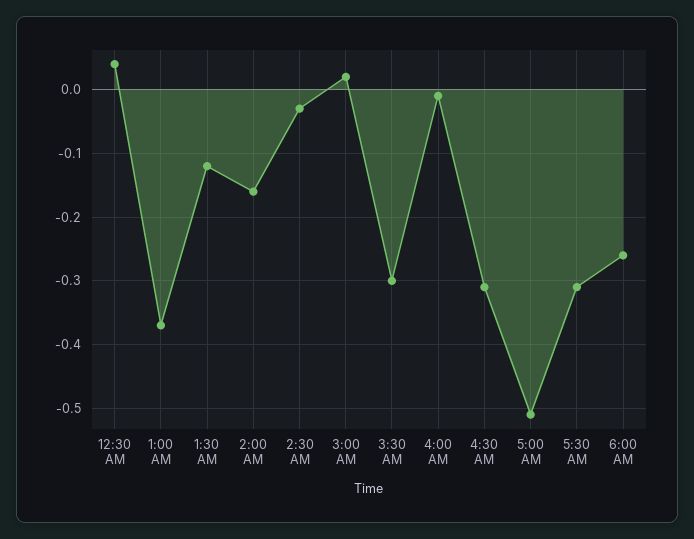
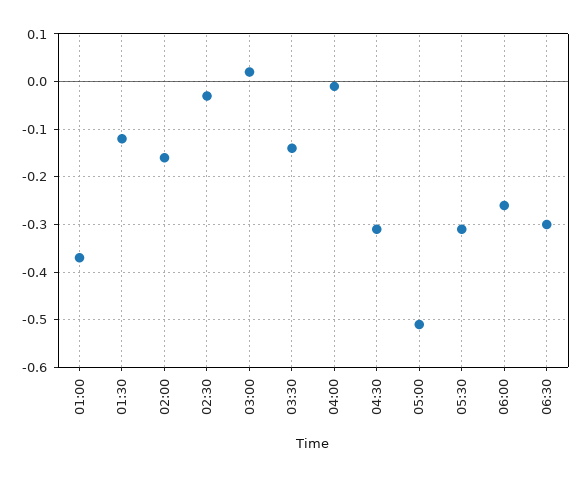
12:30 AM: 0.04 -> none
3:30 AM: -0.3 -> -0.15
06:30: none -> -0.3

